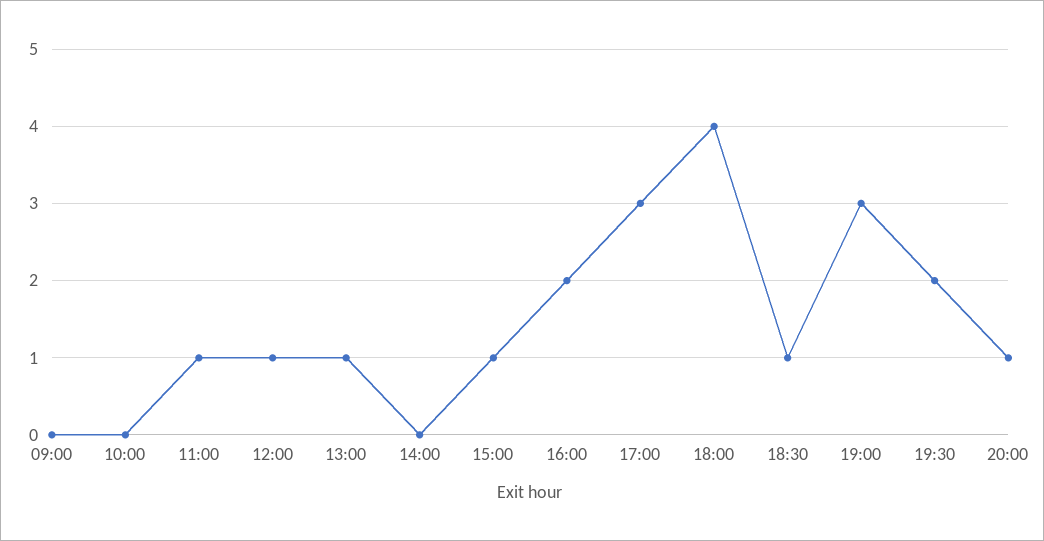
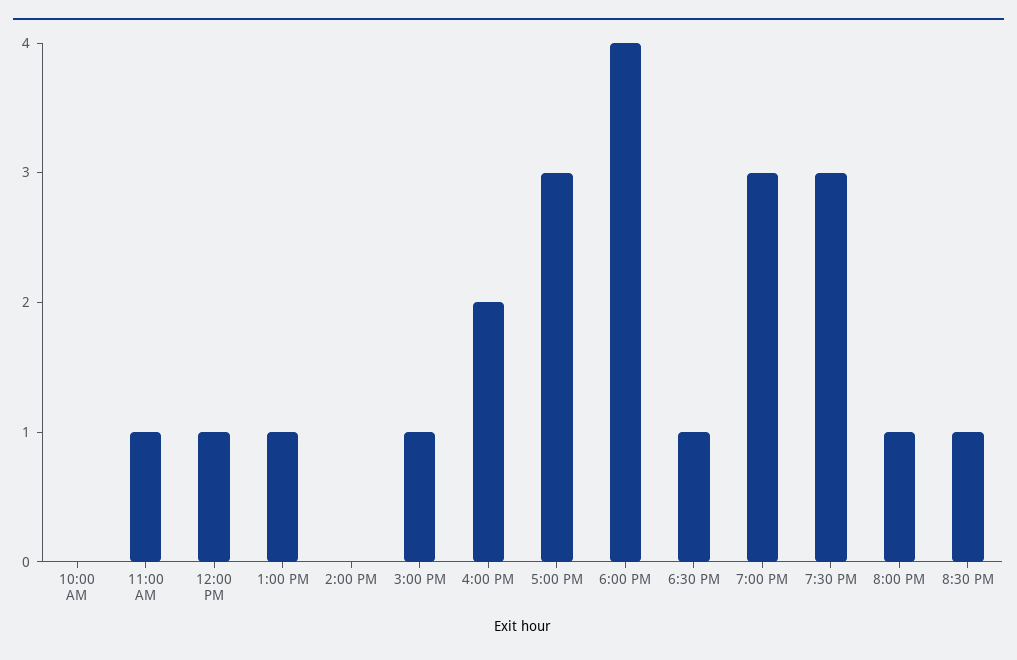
09:00: 0 -> none
19:30: 2 -> 3
8:30 PM: none -> 1

